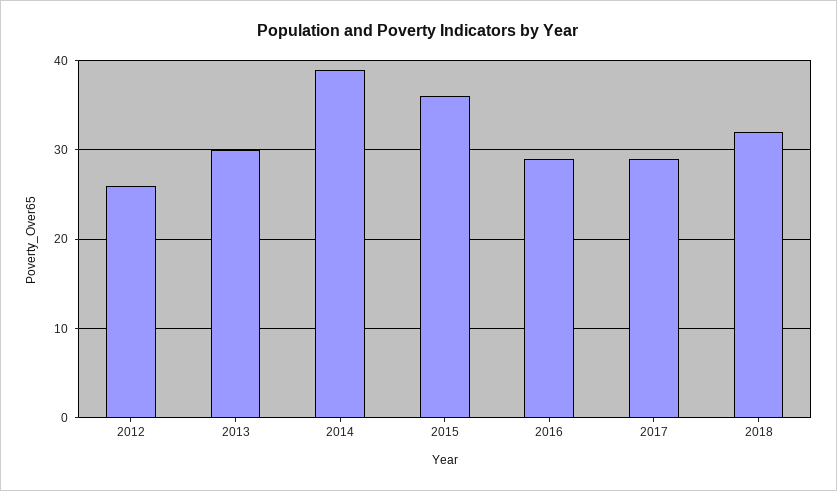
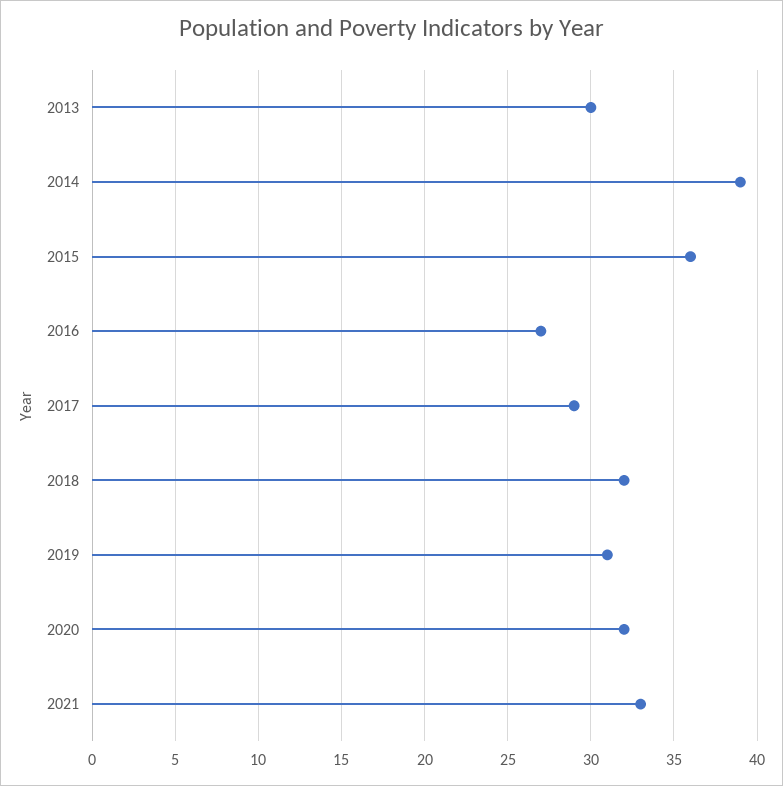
2012: 26 -> none
2016: 29 -> 27
2019: none -> 31
2020: none -> 32
2021: none -> 33

